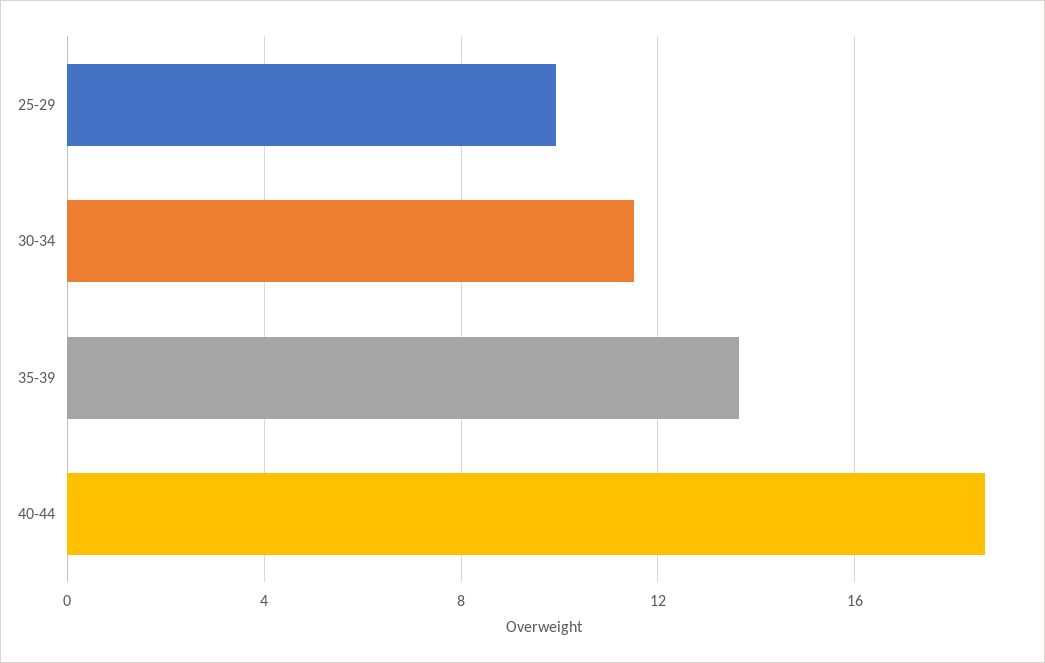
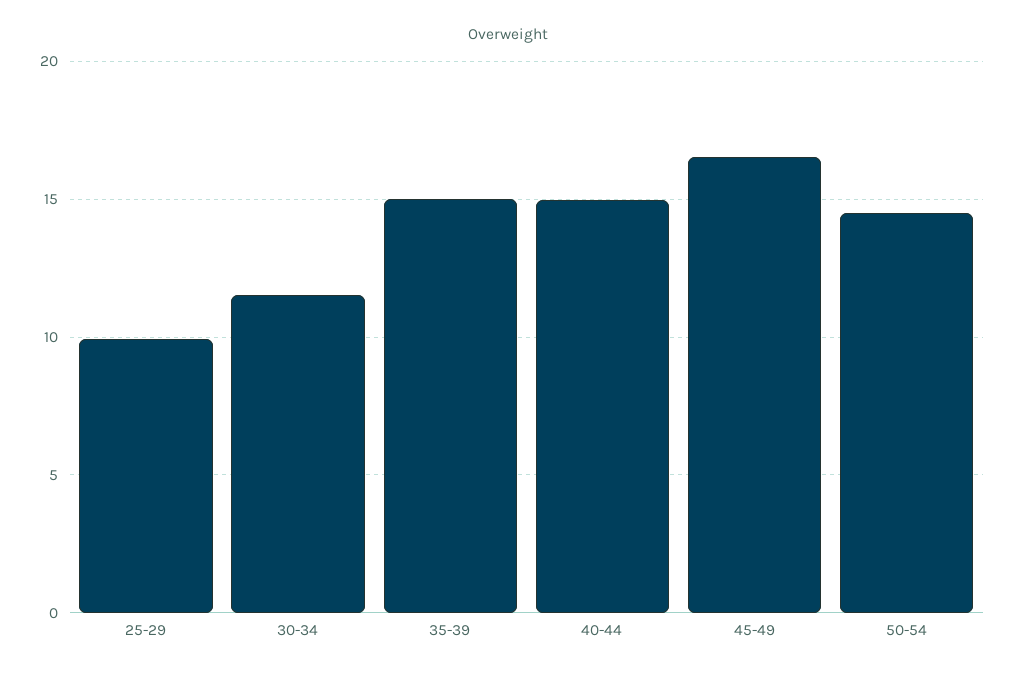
35-39: 13.5 -> 15
40-44: 18.5 -> 15
45-49: none -> 16.5
50-54: none -> 14.5

